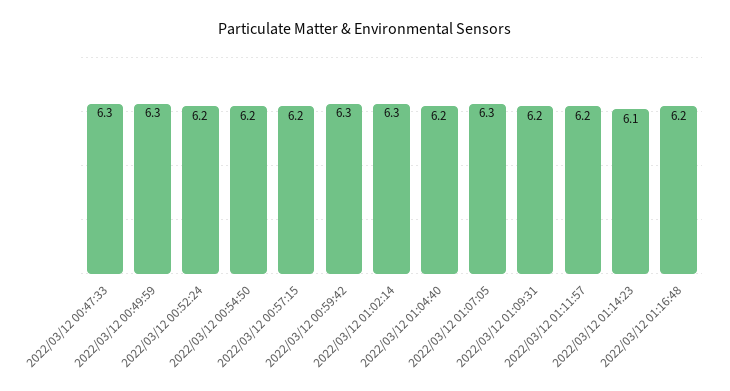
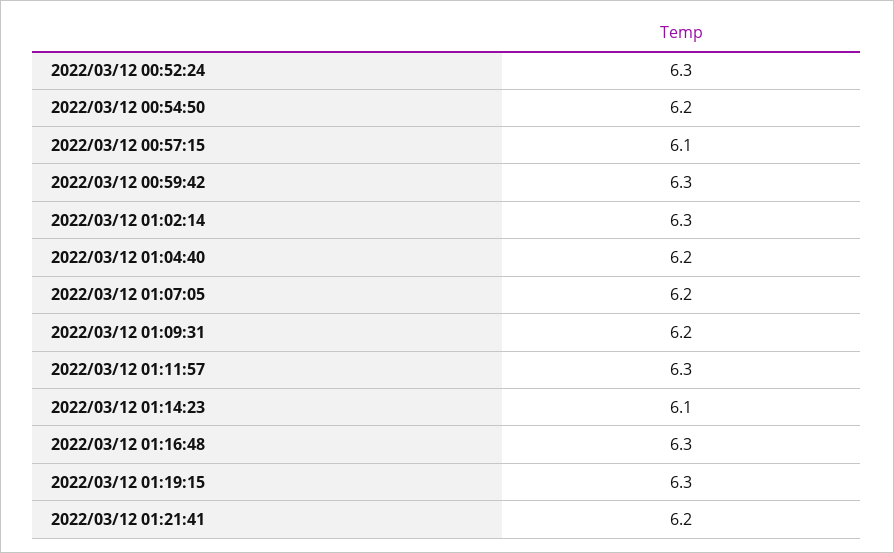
2022/03/12 00:47:33: 6.3 -> none
2022/03/12 00:49:59: 6.3 -> none
2022/03/12 00:52:24: 6.2 -> 6.3
2022/03/12 00:57:15: 6.2 -> 6.1
2022/03/12 01:07:05: 6.3 -> 6.2
2022/03/12 01:11:57: 6.2 -> 6.3
2022/03/12 01:16:48: 6.2 -> 6.3
2022/03/12 01:19:15: none -> 6.3
2022/03/12 01:21:41: none -> 6.2

